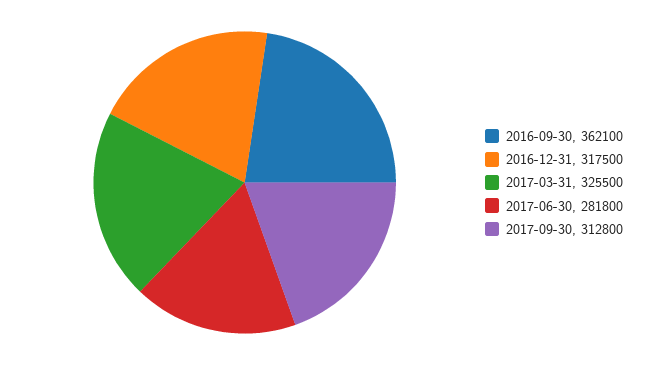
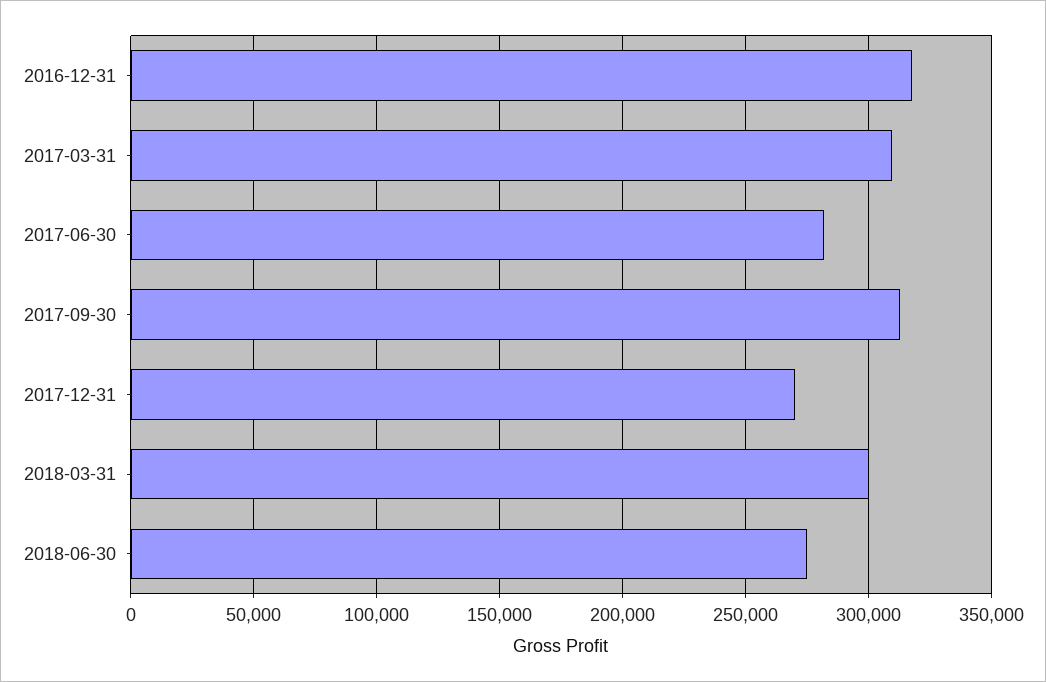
2016-09-30: 362100 -> none
2017-03-31: 325500 -> 310000
2017-12-31: none -> 270000
2018-03-31: none -> 300000
2018-06-30: none -> 275000

